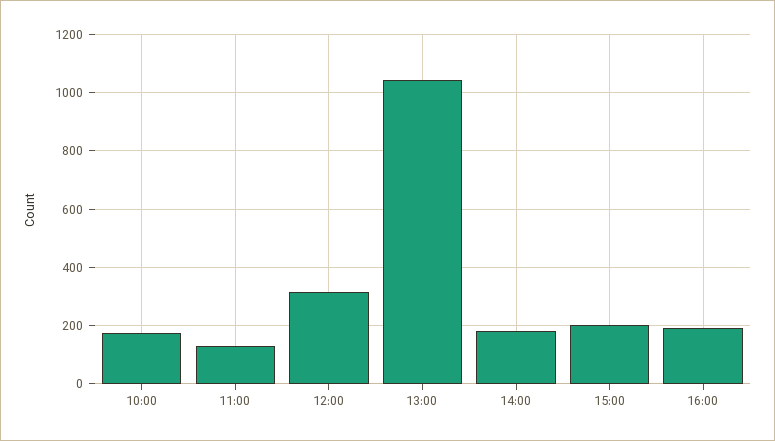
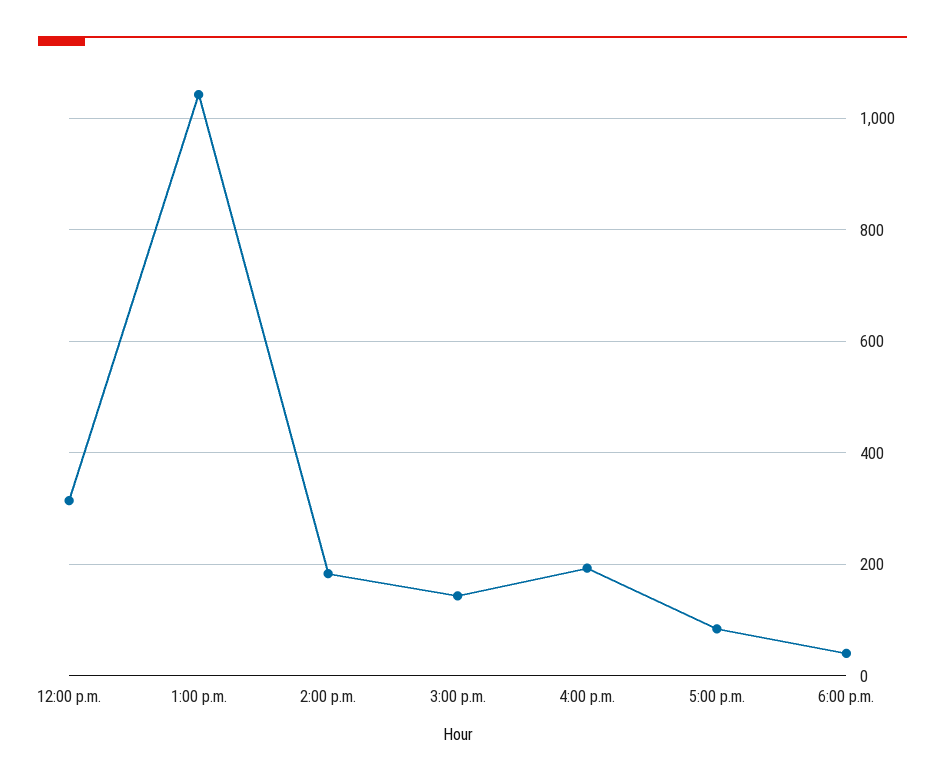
10:00: 175 -> none
11:00: 125 -> none
15:00: 200 -> 140
5:00 p.m.: none -> 80
6:00 p.m.: none -> 40

